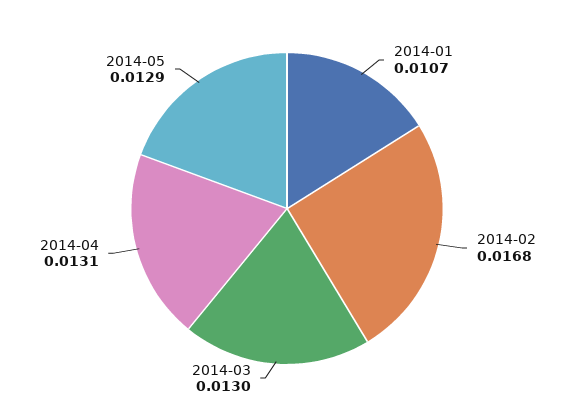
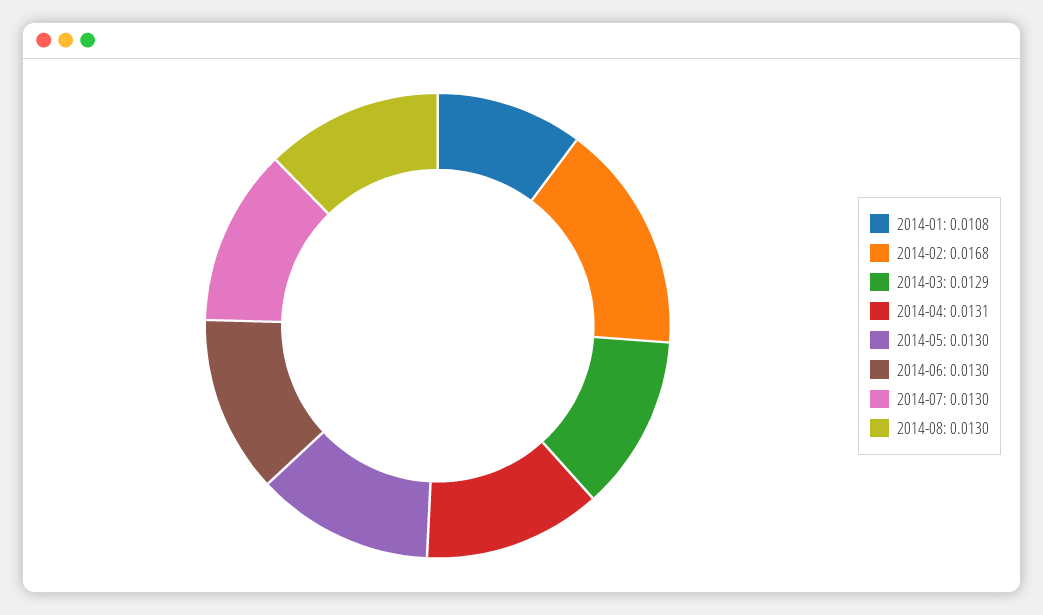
2014-01: 0.0107 -> 0.0108
2014-03: 0.013 -> 0.0129
2014-05: 0.0129 -> 0.013
2014-06: none -> 0.013
2014-07: none -> 0.013
2014-08: none -> 0.013

